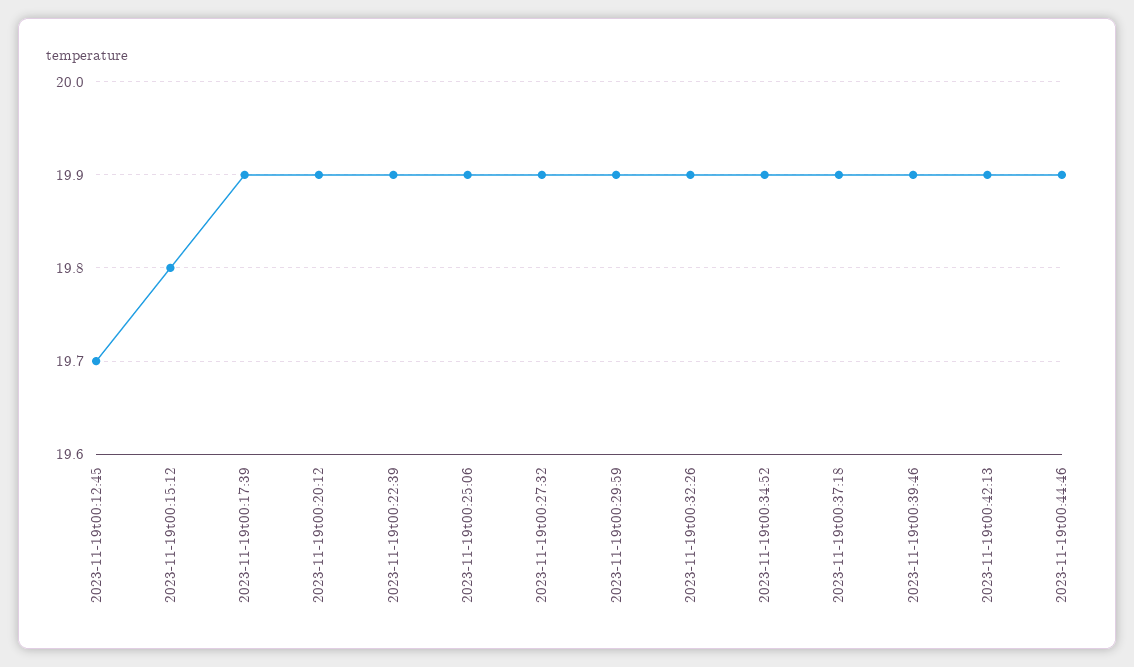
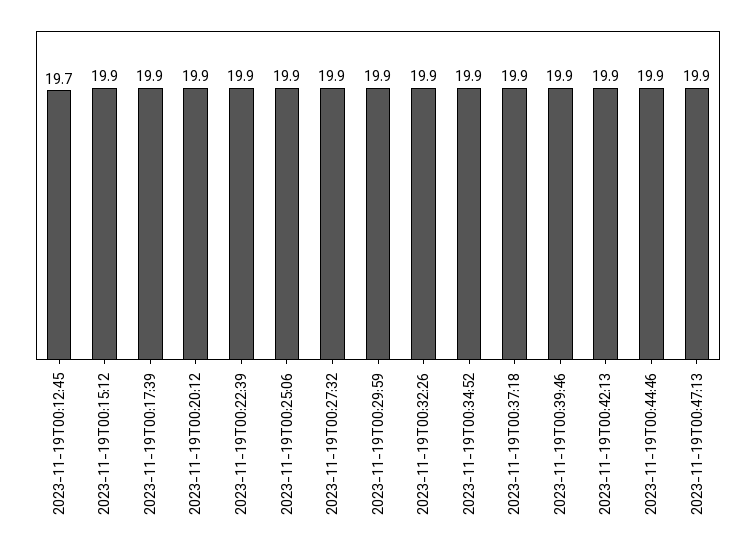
2023-11-19t00:15:12: 19.8 -> 19.9
2023-11-19T00:47:13: none -> 19.9

